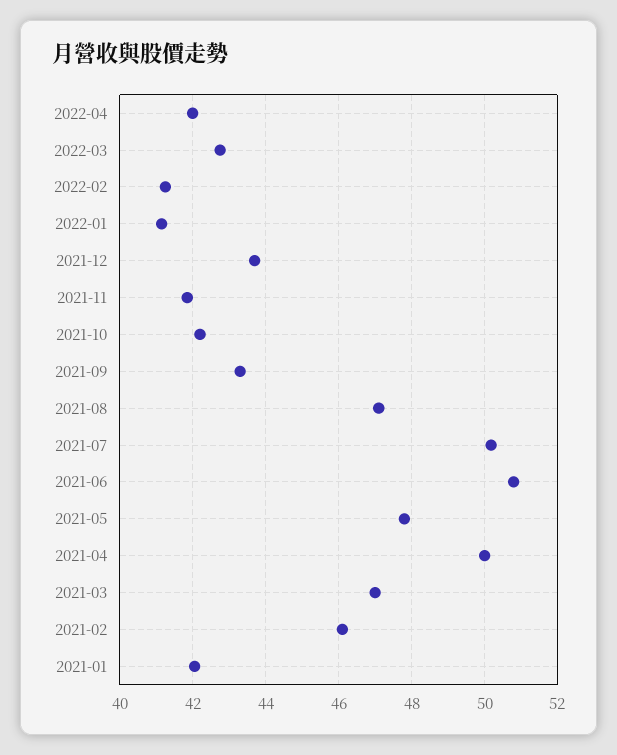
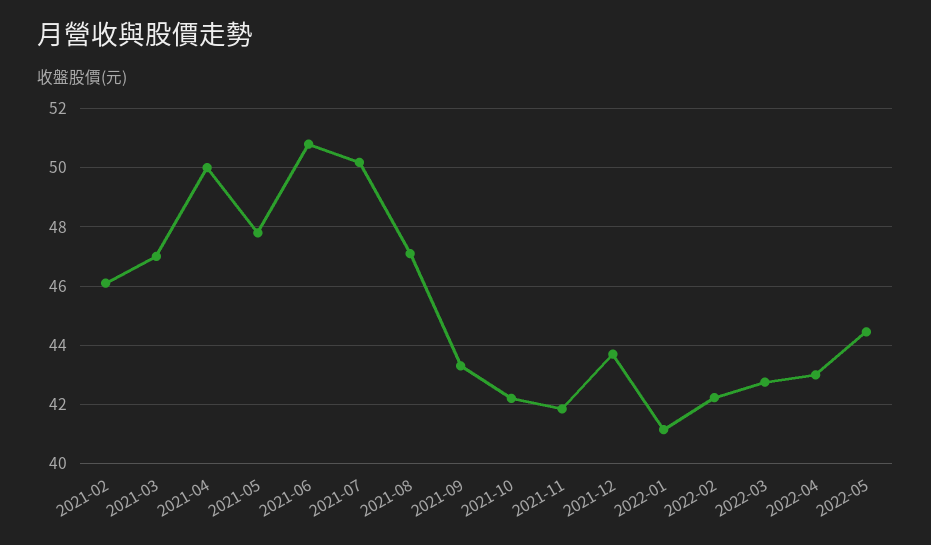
2022-04: 42 -> 43
2022-02: 41.2 -> 42.25
2021-01: 42 -> none
2022-05: none -> 44.5

